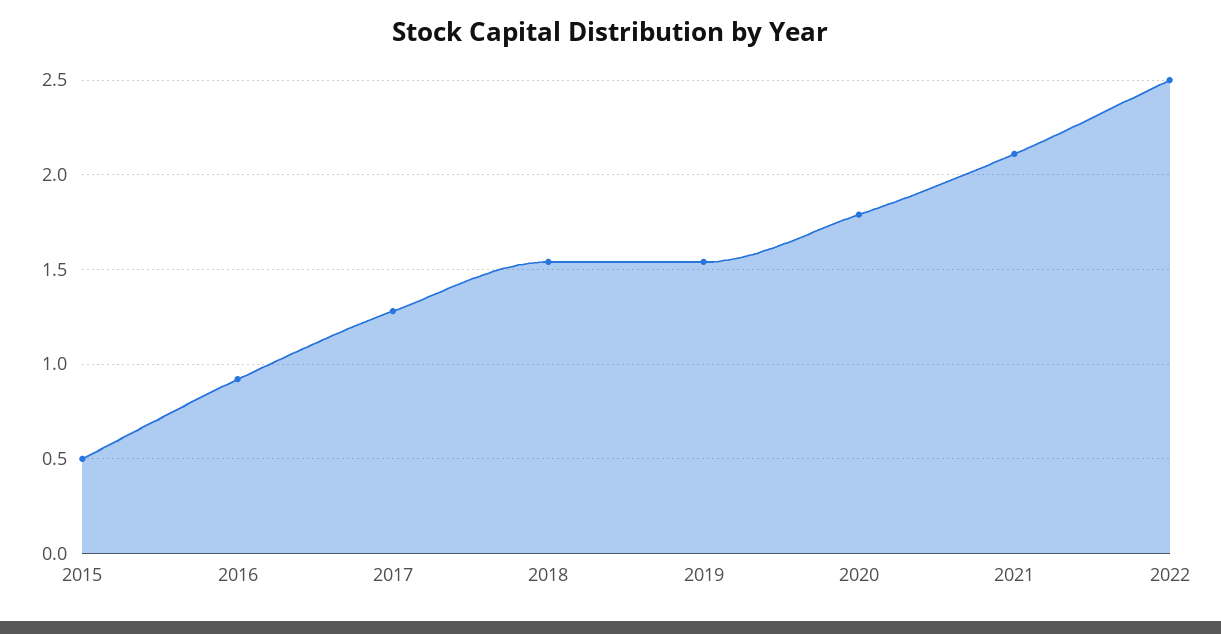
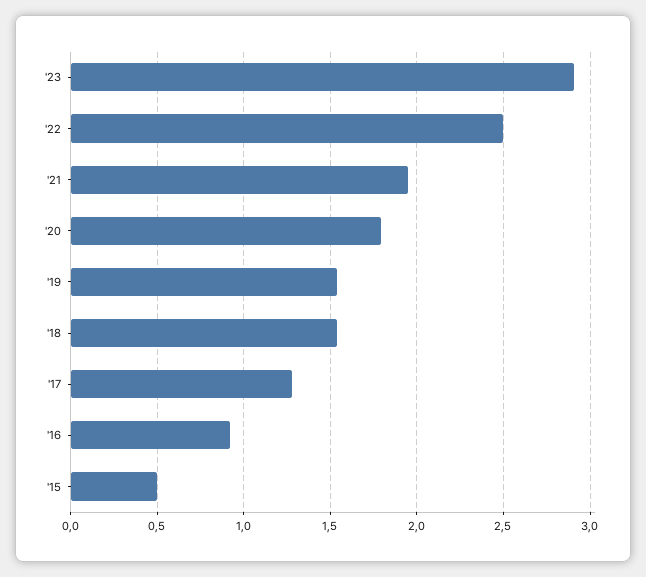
2021: 2.1 -> 1.95
'23: none -> 2.9

